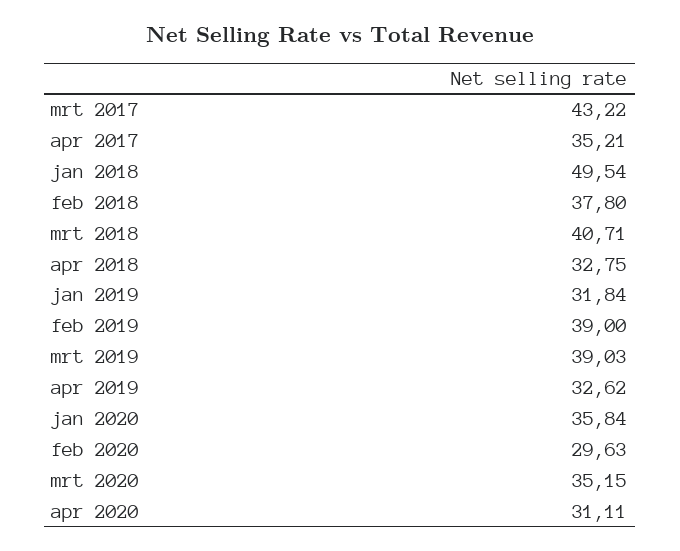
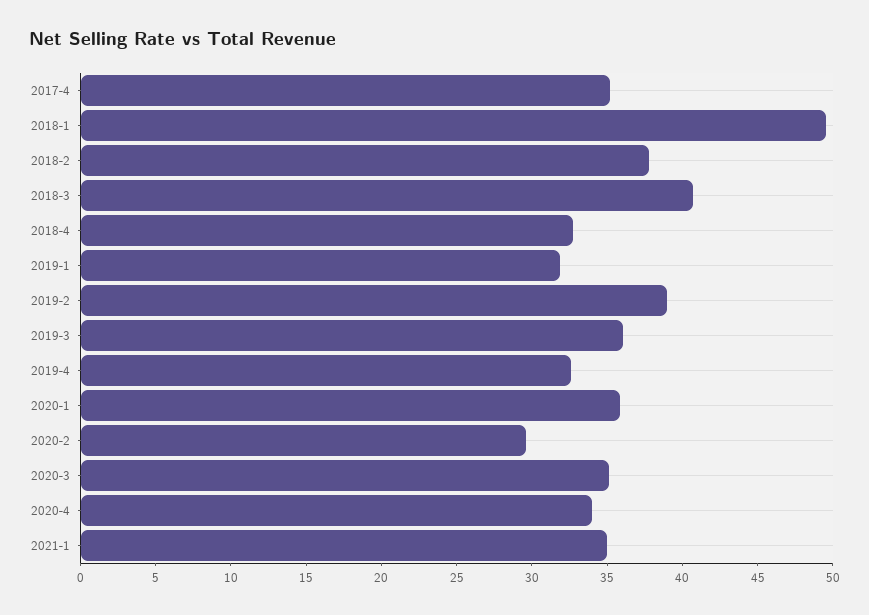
mrt 2017: 43.22 -> none
mrt 2019: 39.03 -> 36
apr 2020: 31.11 -> 34
2021-1: none -> 35

